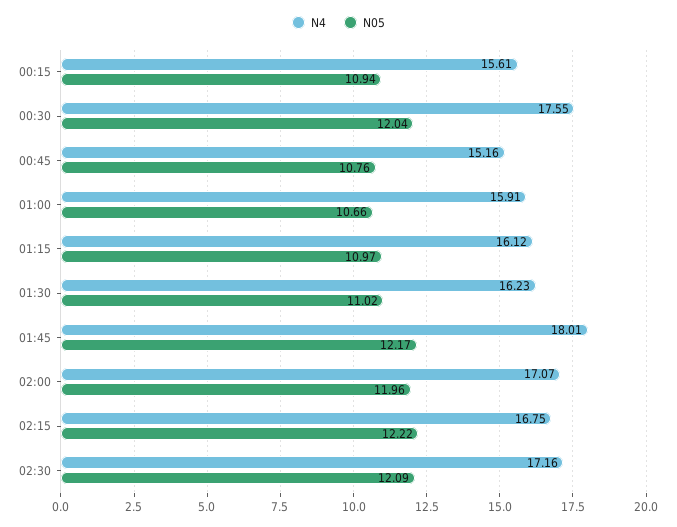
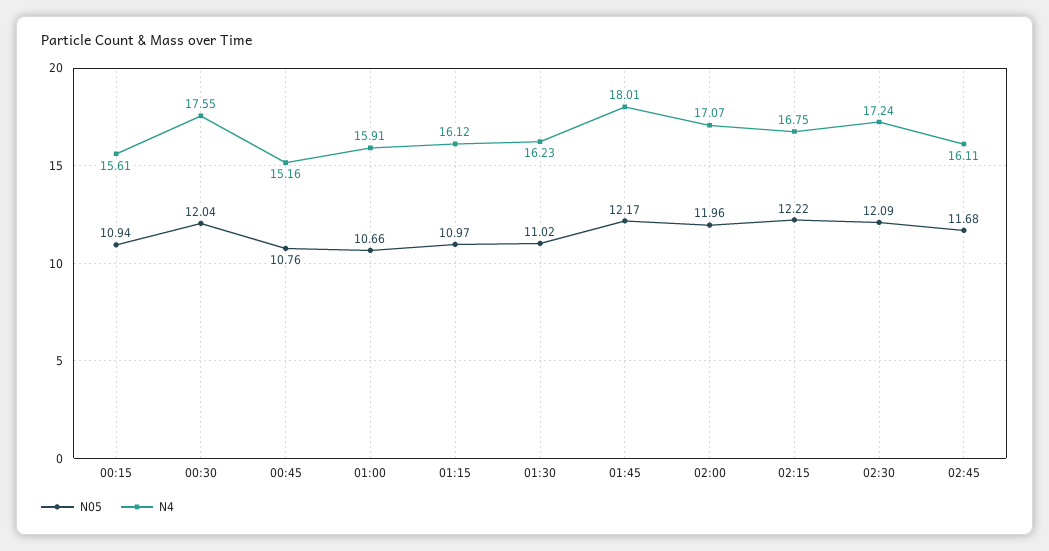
N4, 02:30: 17.16 -> 17.24
N05, 02:45: none -> 11.68
N4, 02:45: none -> 16.11

